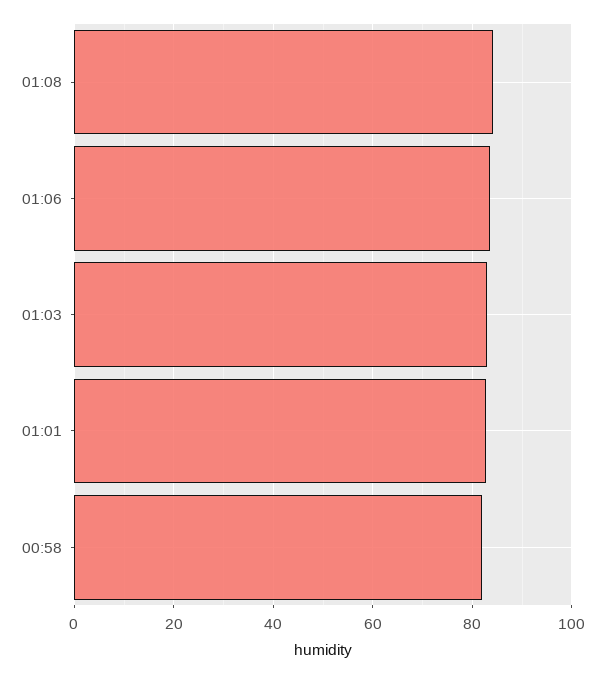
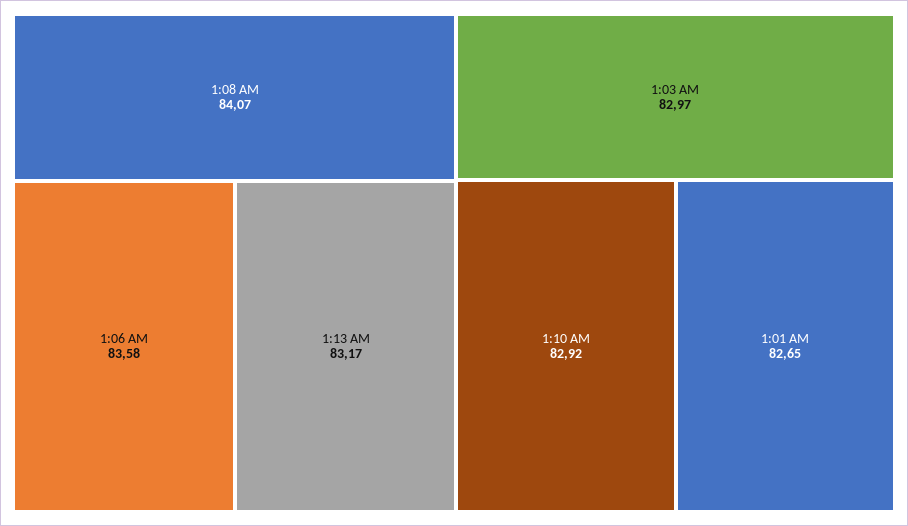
00:58: 82 -> none
1:13 AM: none -> 83.17
1:10 AM: none -> 82.92

